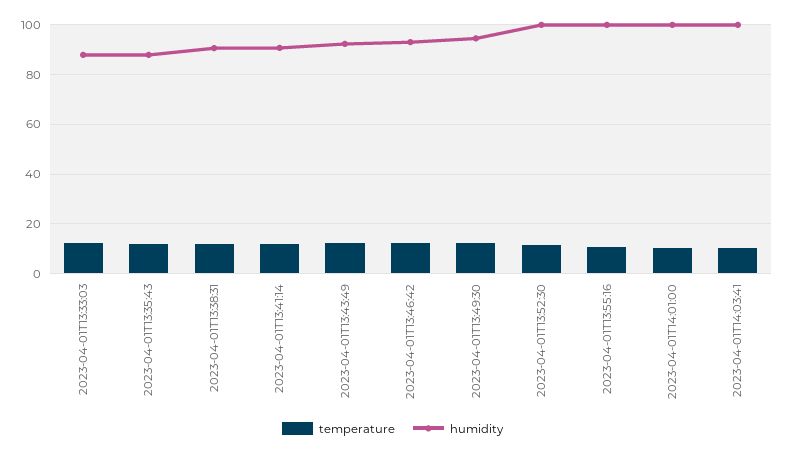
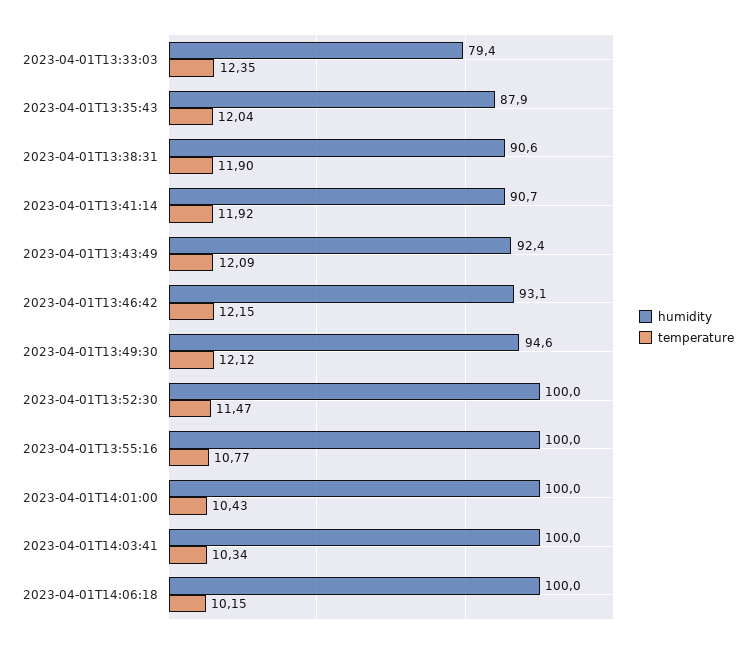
humidity, 2023-04-01T13:33:03: 87.5 -> 79.4
humidity, 2023-04-01T14:06:18: none -> 100
temperature, 2023-04-01T14:06:18: none -> 10.15

